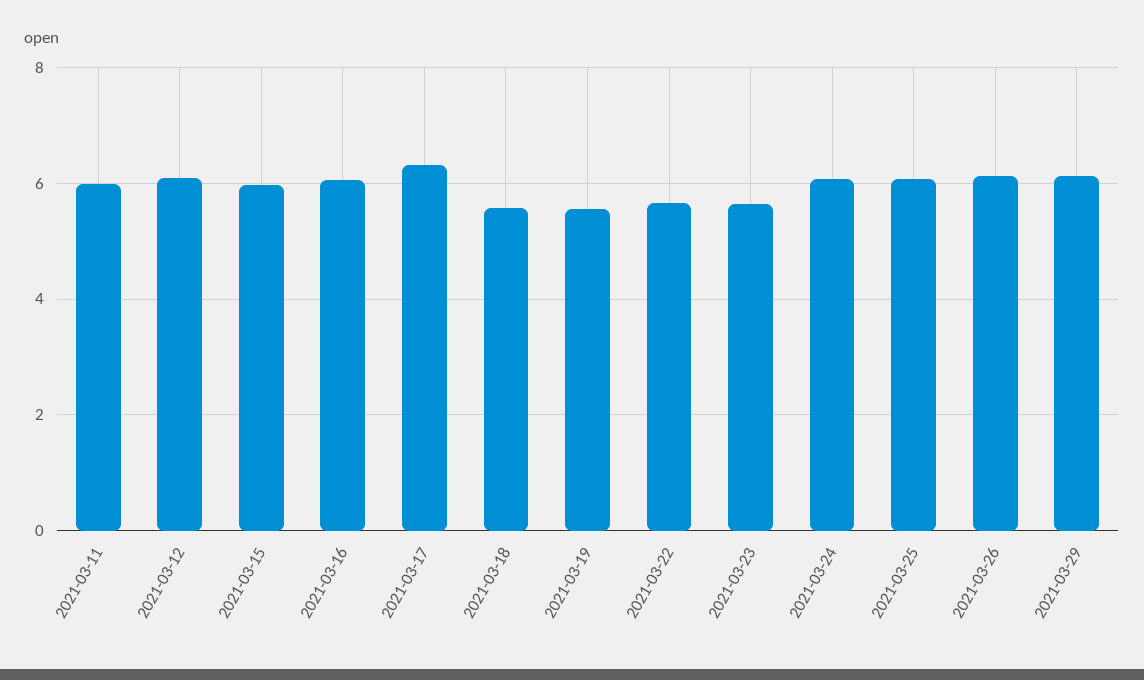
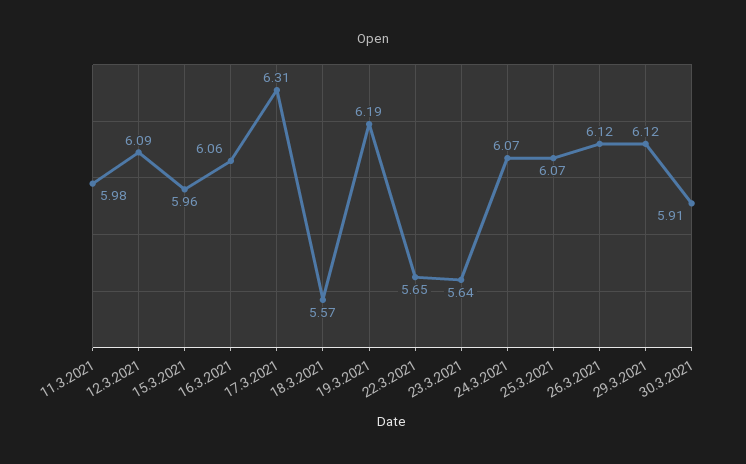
2021-03-19: 5.6 -> 6.19
30.3.2021: none -> 5.91

